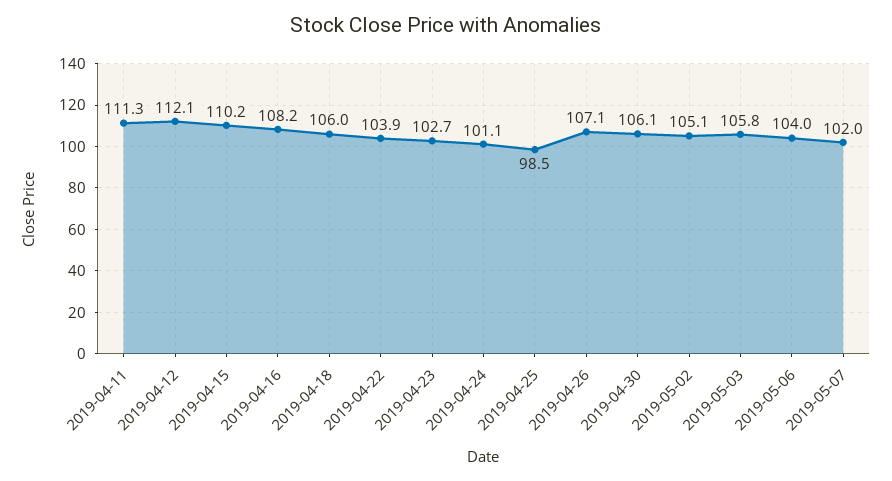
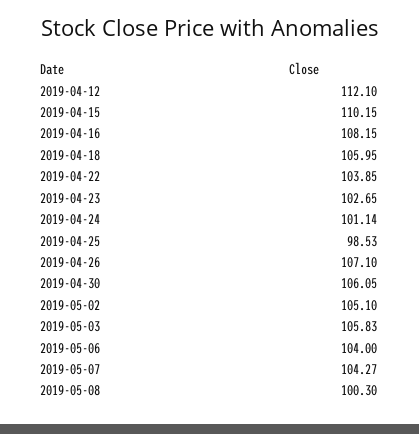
2019-04-11: 111.3 -> none
2019-05-07: 102 -> 104.27
2019-05-08: none -> 100.3

